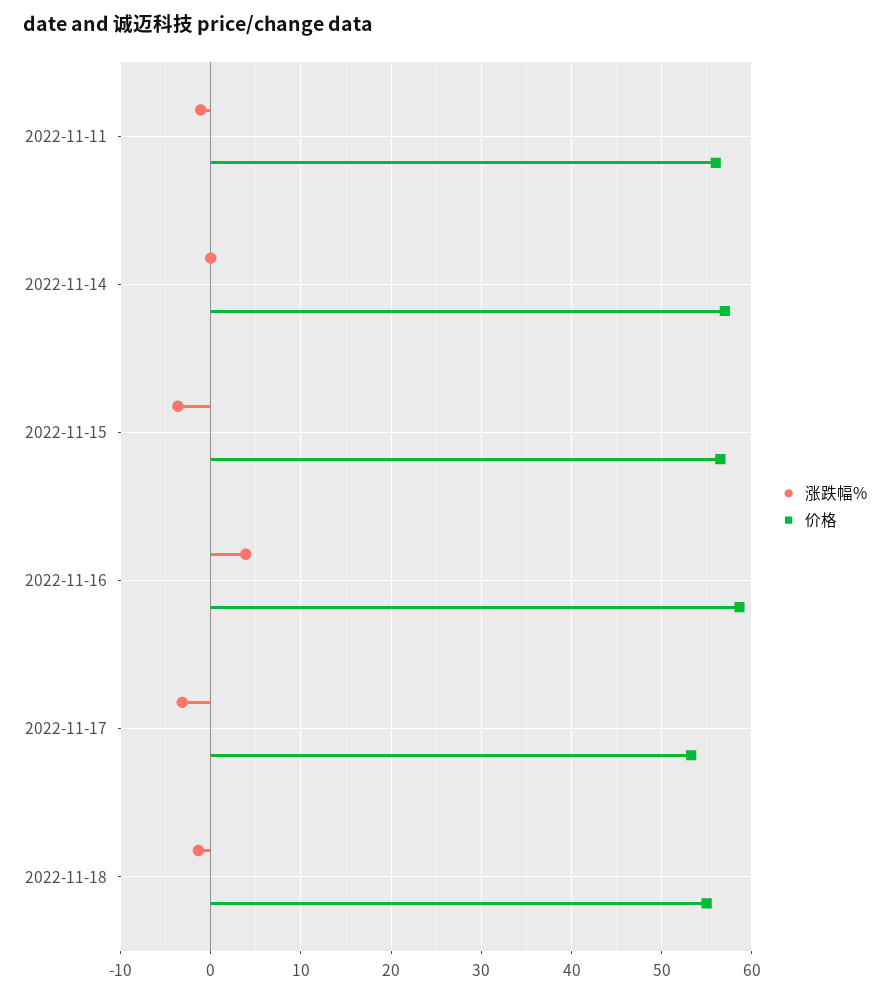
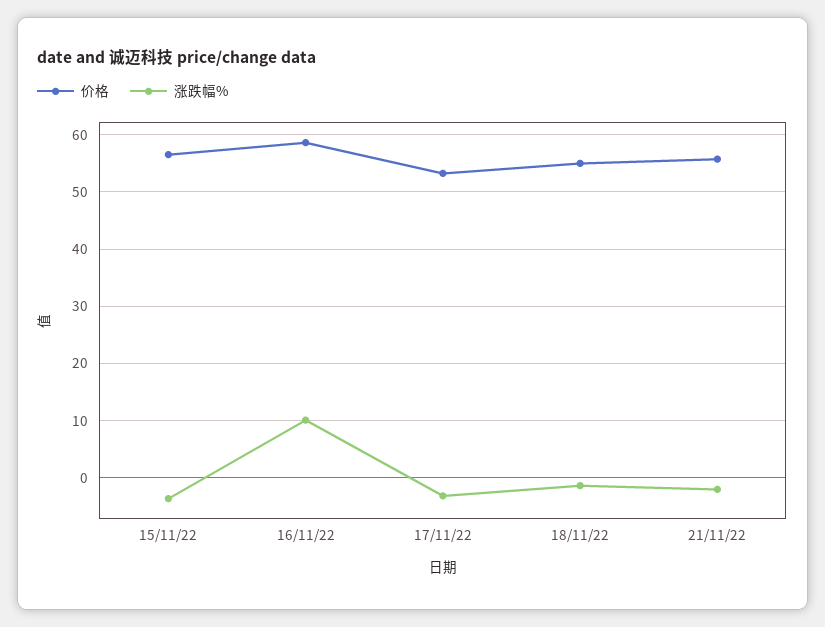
涨跌幅%, 2022-11-11: -1 -> none
价格, 2022-11-11: 56 -> none
涨跌幅%, 2022-11-14: 0 -> none
价格, 2022-11-14: 57 -> none
涨跌幅%, 2022-11-16: 4 -> 10
价格, 21/11/22: none -> 56
涨跌幅%, 21/11/22: none -> -2

